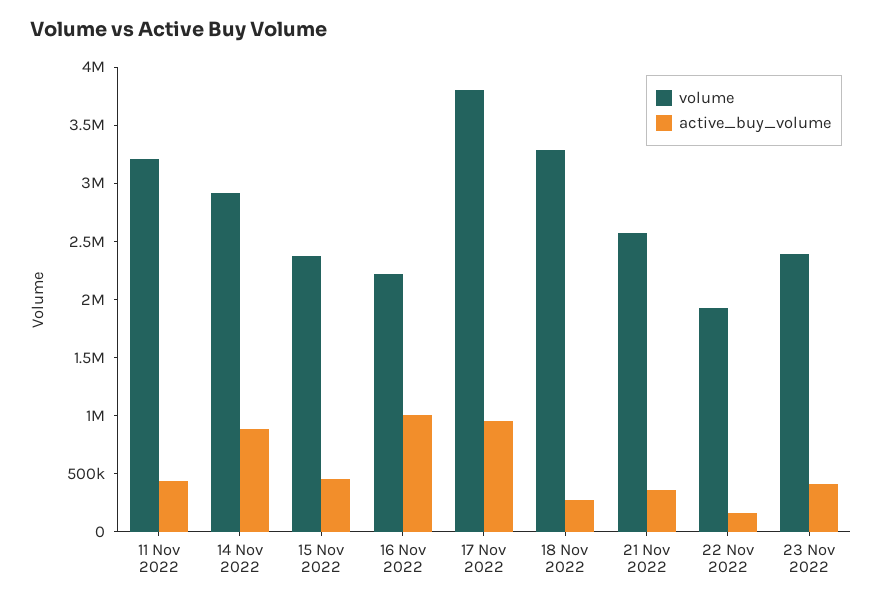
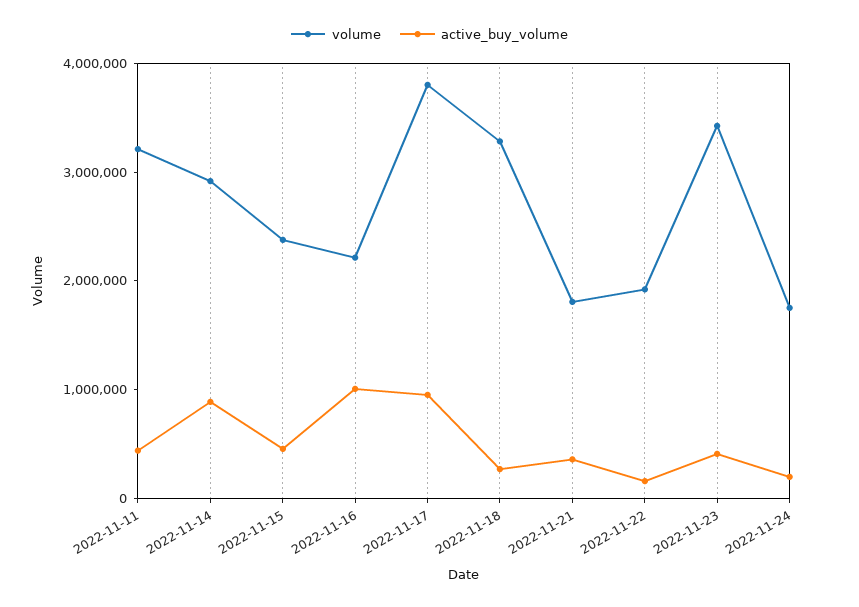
volume, 21 Nov 2022: 2600000 -> 1800000
volume, 23 Nov 2022: 2400000 -> 3400000
volume, 2022-11-24: none -> 1800000
active_buy_volume, 2022-11-24: none -> 200000

